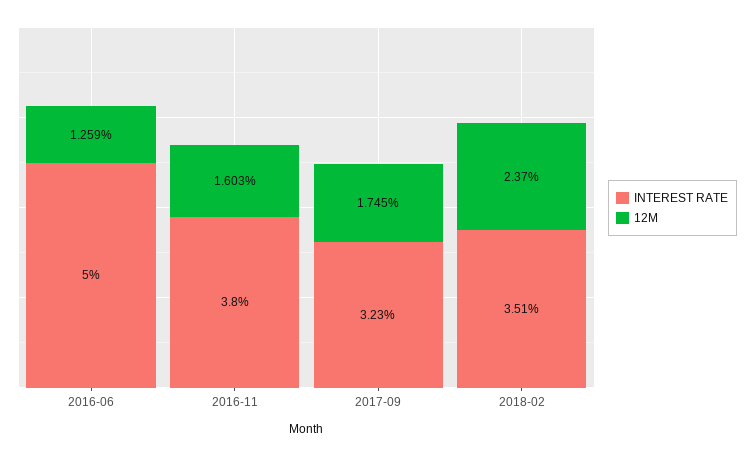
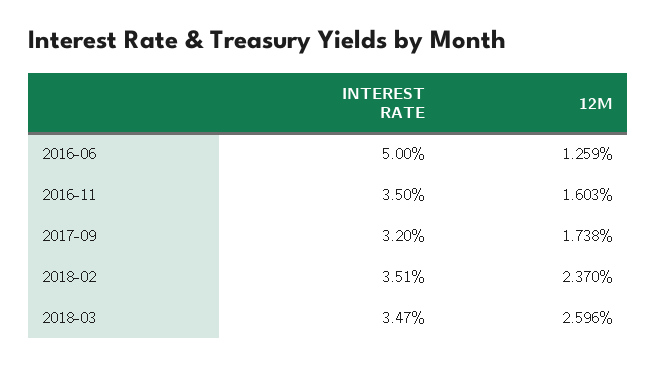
INTEREST RATE, 2016-11: 3.8 -> 3.5
INTEREST RATE, 2017-09: 3.23 -> 3.2
12M, 2017-09: 1.745 -> 1.738
INTEREST RATE, 2018-03: none -> 3.47
12M, 2018-03: none -> 2.596

